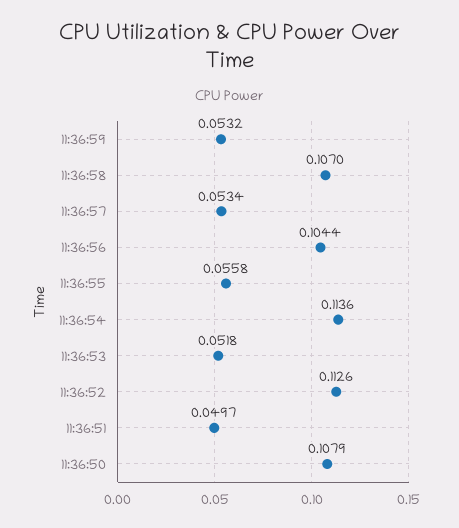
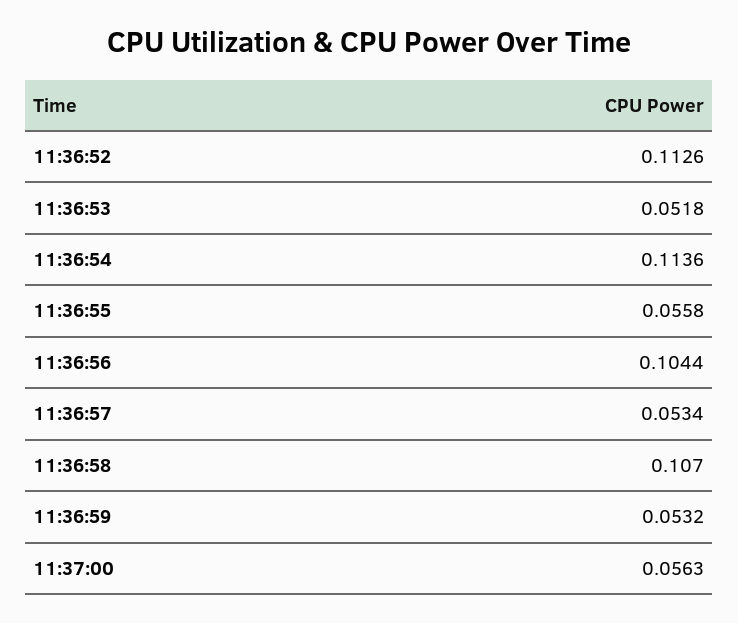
11:36:51: 0.0497 -> none
11:36:50: 0.1079 -> none
11:37:00: none -> 0.0563

